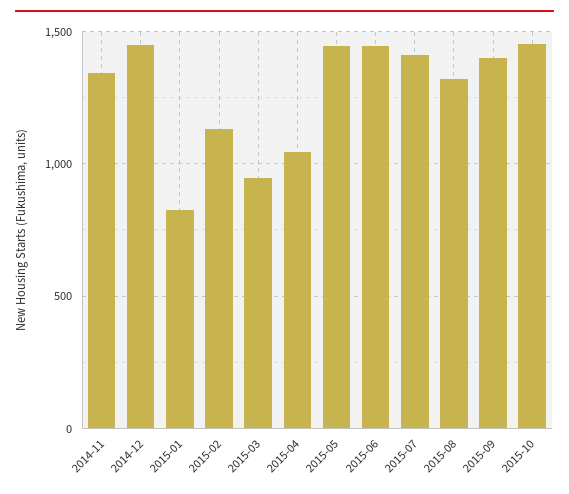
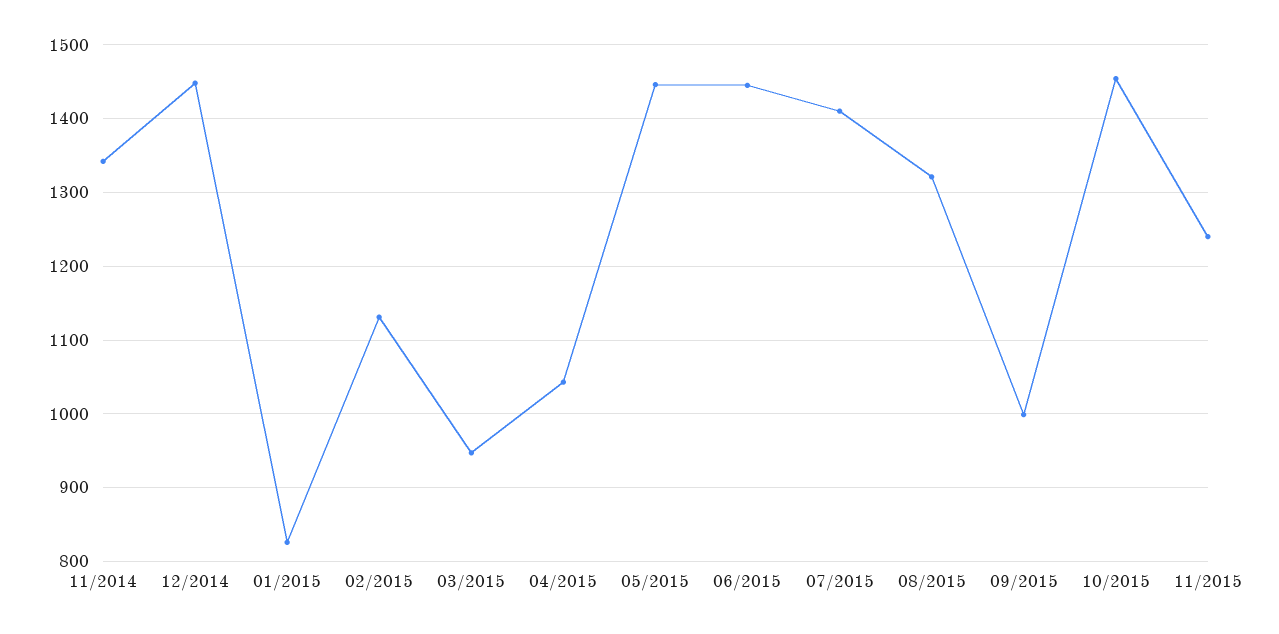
2015-09: 1400 -> 1000
11/2015: none -> 1240

